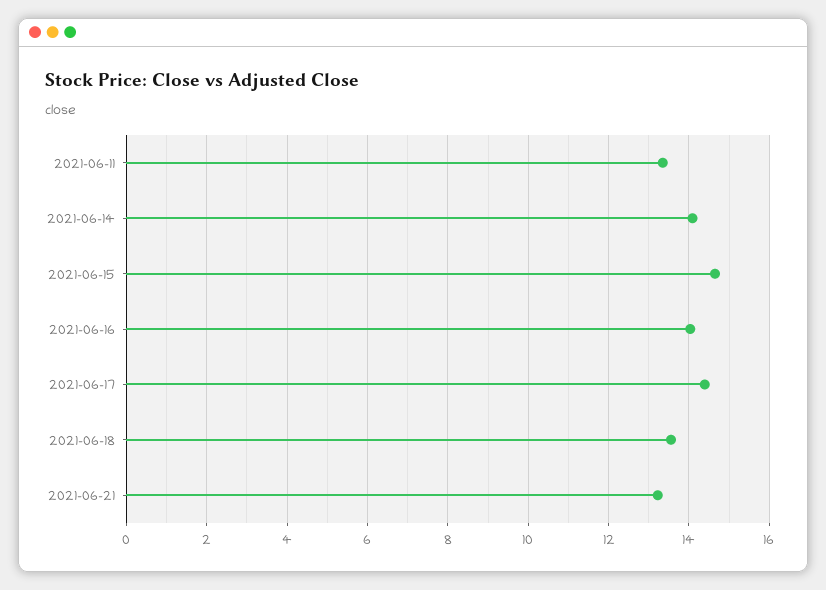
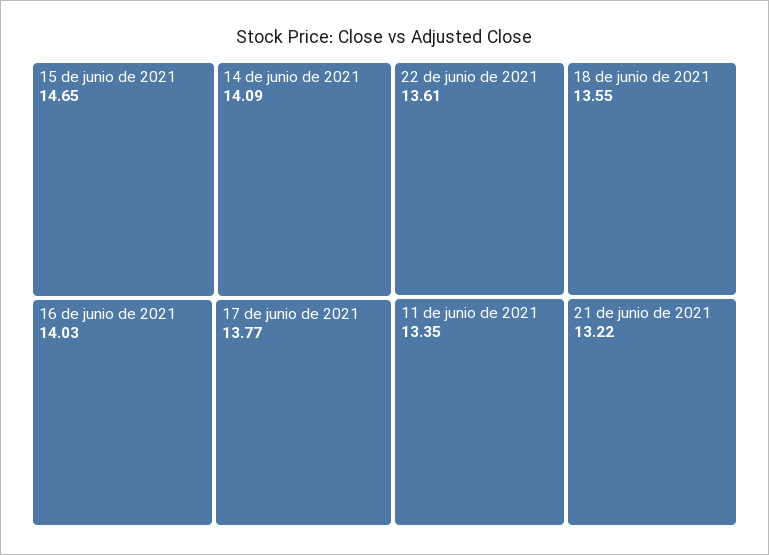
2021-06-17: 14.4 -> 13.77
22 de junio de 2021: none -> 13.61

